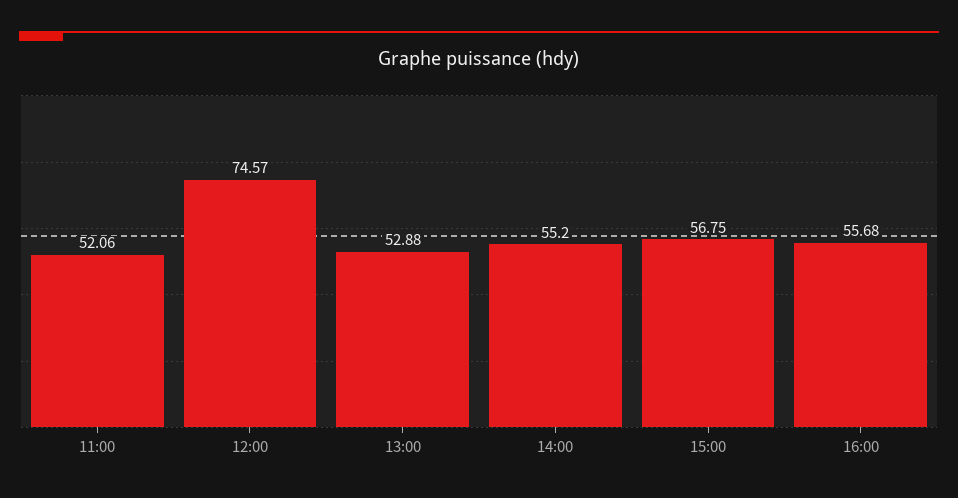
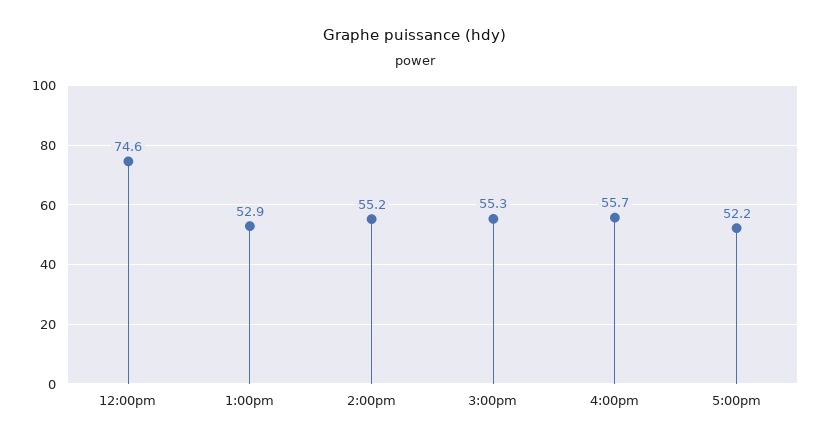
11:00: 52.06 -> none
15:00: 56.75 -> 55.3
5:00pm: none -> 52.2

